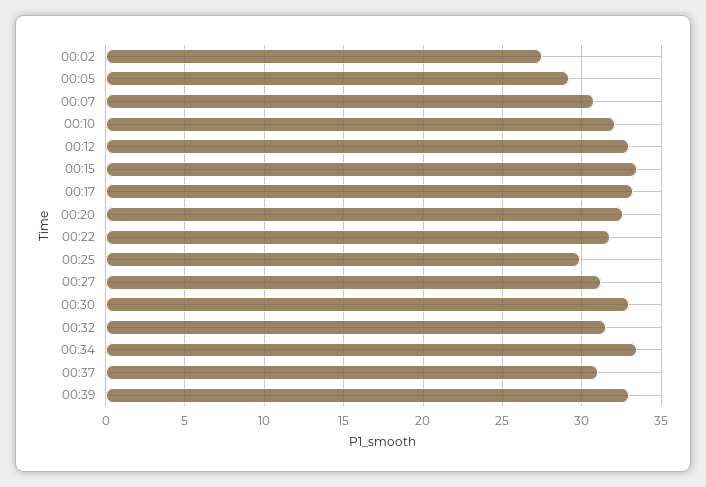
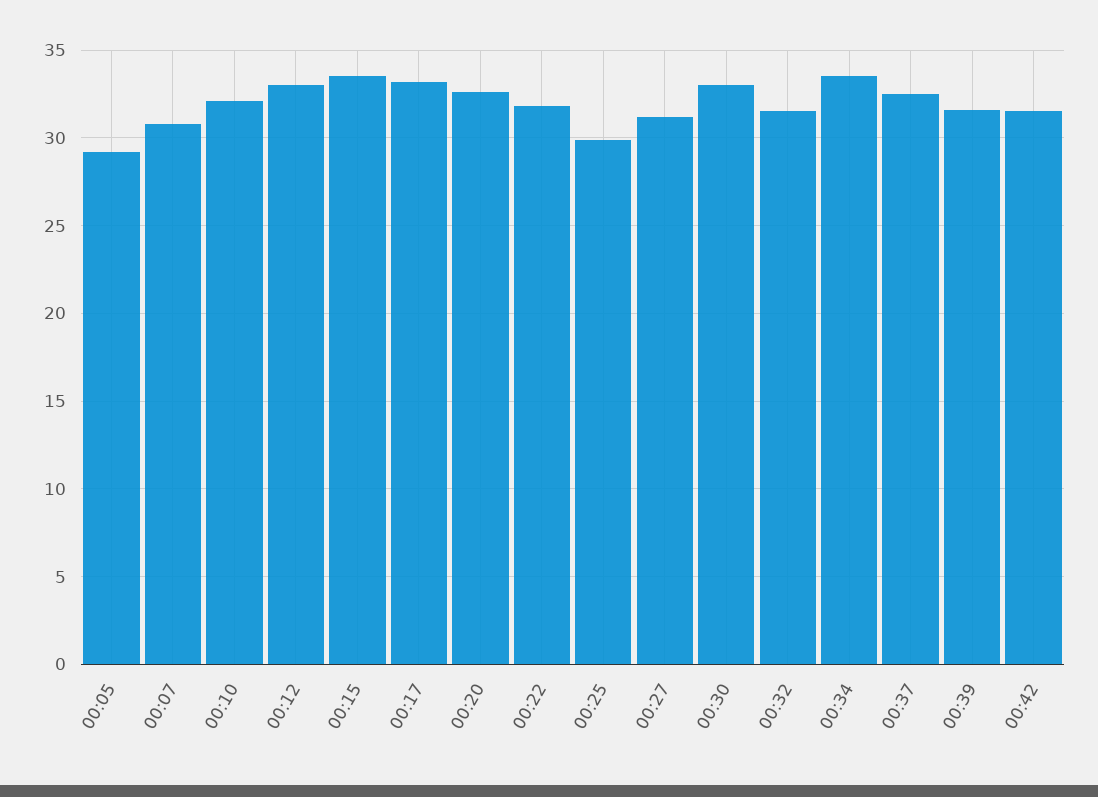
00:02: 27.5 -> none
00:37: 31 -> 32.5
00:39: 33 -> 31.5
00:42: none -> 31.5

